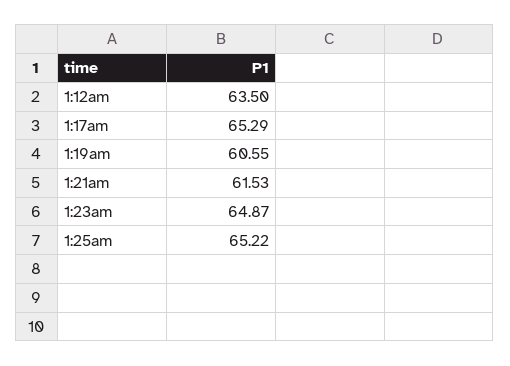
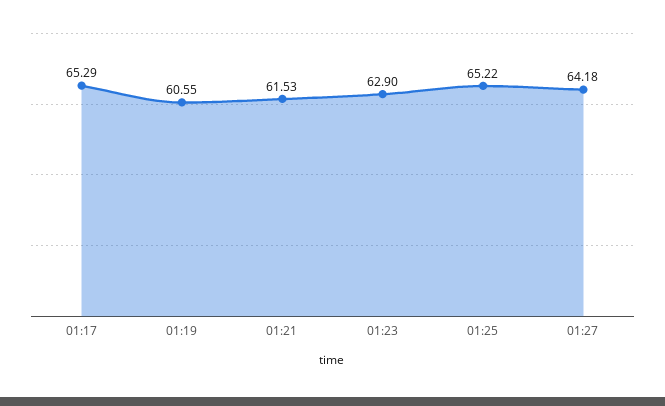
1:12am: 63.5 -> none
1:23am: 64.87 -> 62.9
01:27: none -> 64.18

